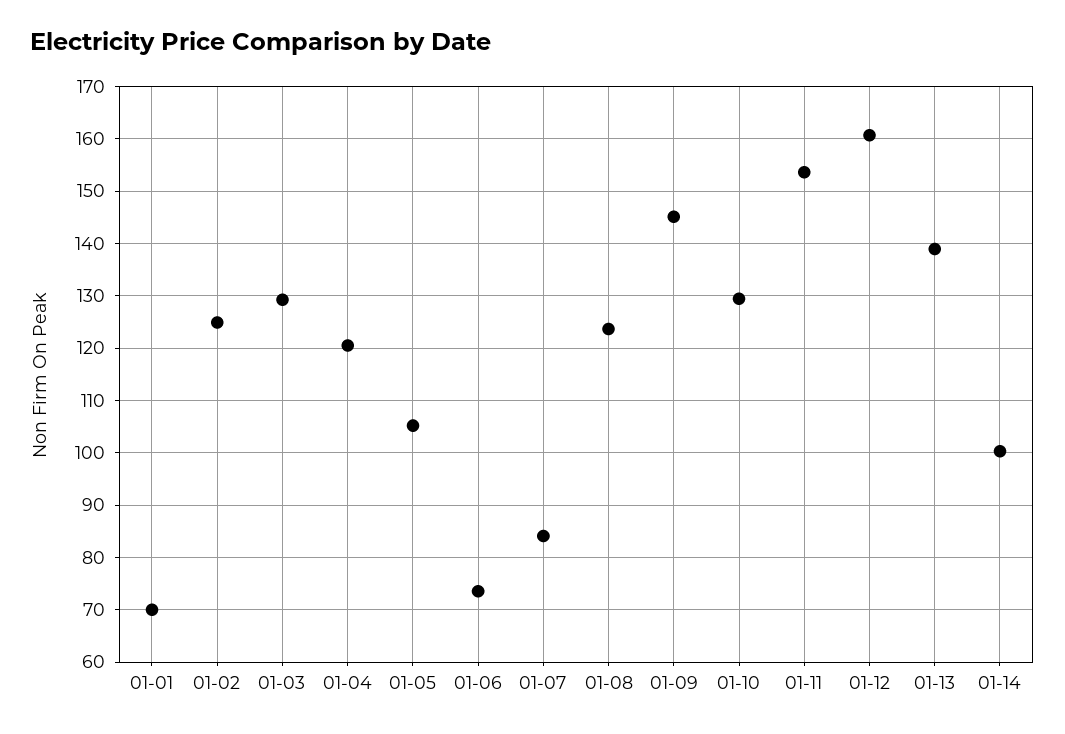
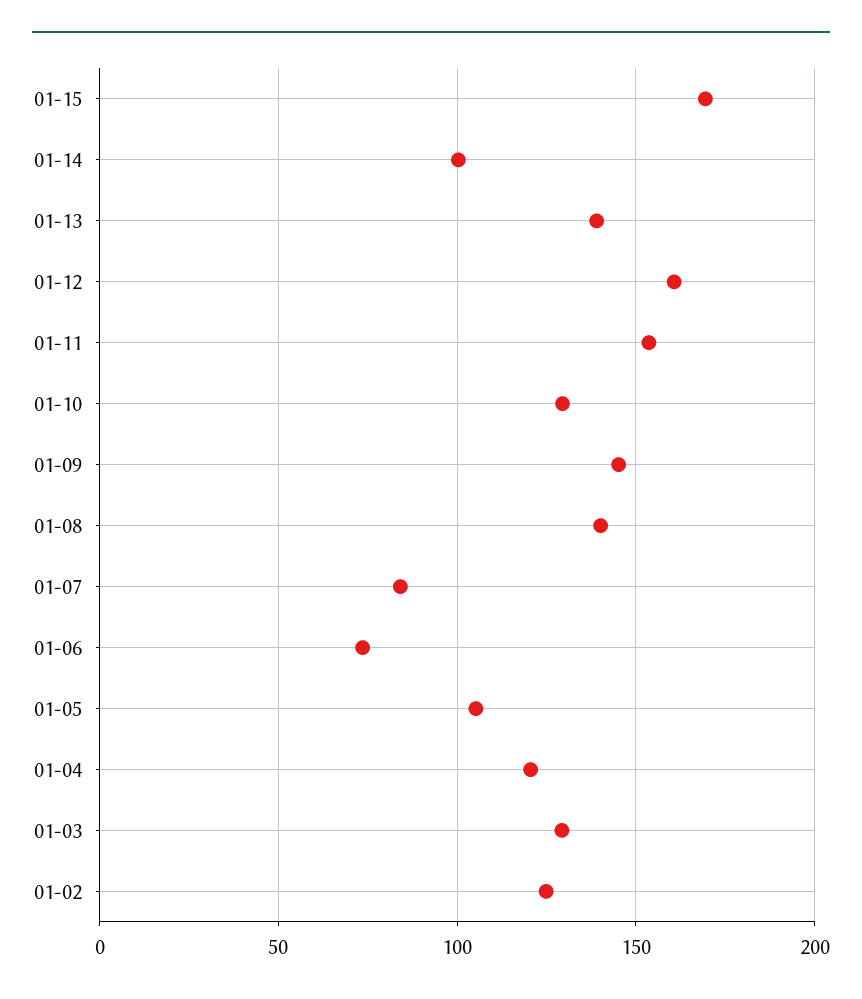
01-01: 70 -> none
01-08: 124 -> 140
01-15: none -> 170

